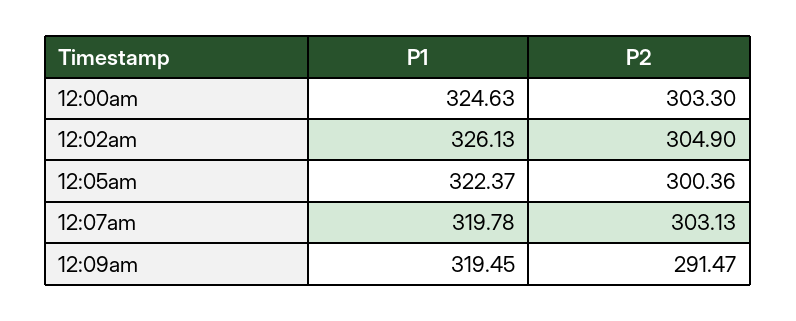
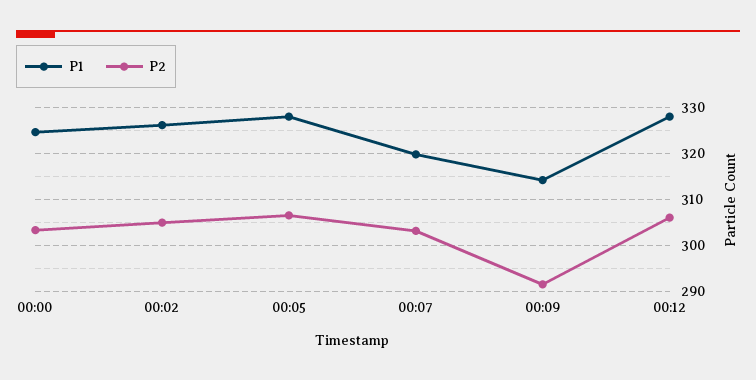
P1, 12:05am: 322.37 -> 328
P2, 12:05am: 300.36 -> 306
P1, 12:09am: 319.45 -> 314
P1, 00:12: none -> 328
P2, 00:12: none -> 306

